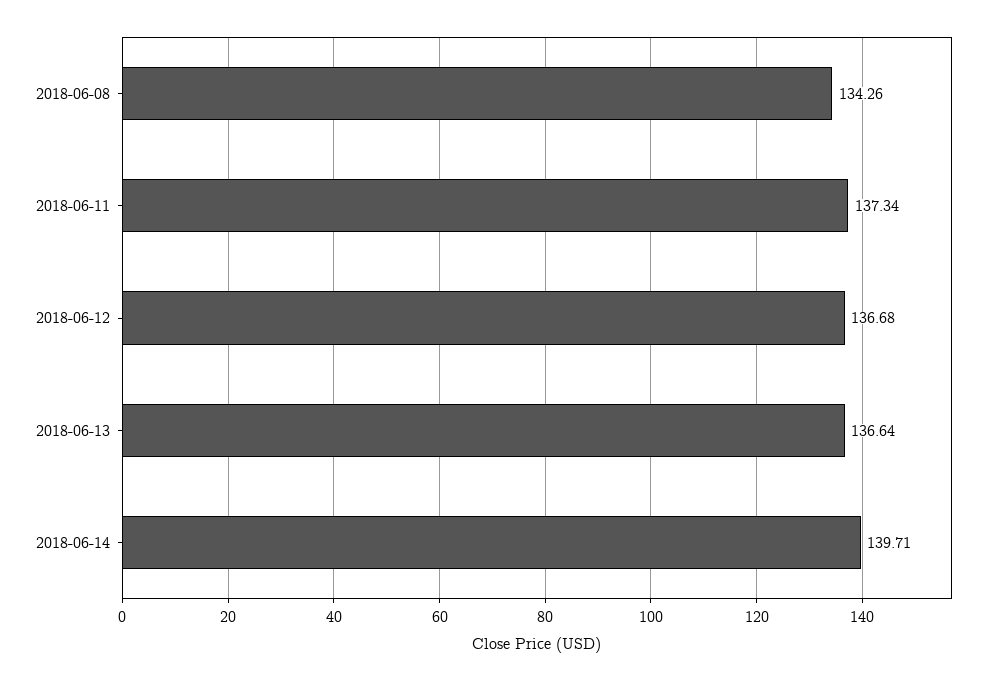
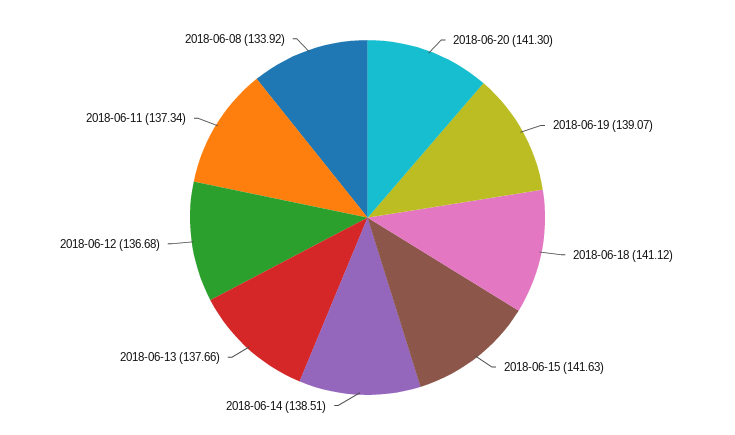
2018-06-08: 134.26 -> 133.92
2018-06-13: 136.64 -> 137.66
2018-06-14: 139.71 -> 138.51
2018-06-20: none -> 141.3
2018-06-19: none -> 139.07
2018-06-18: none -> 141.12
2018-06-15: none -> 141.63

